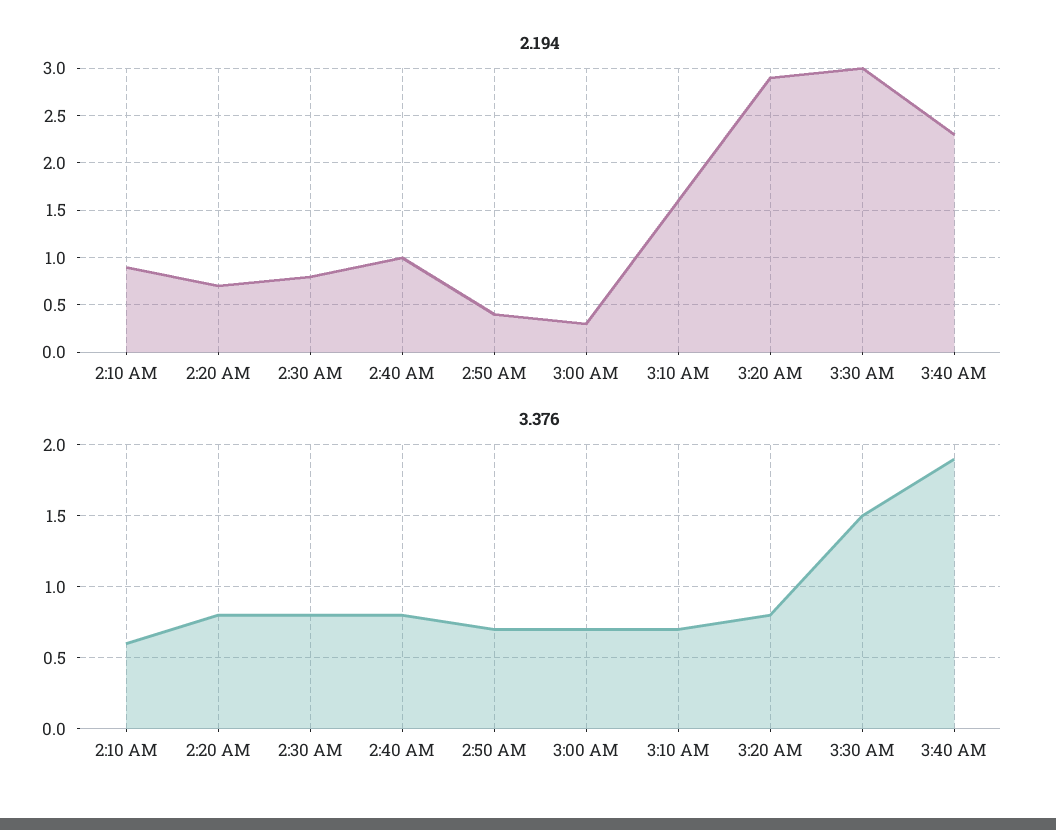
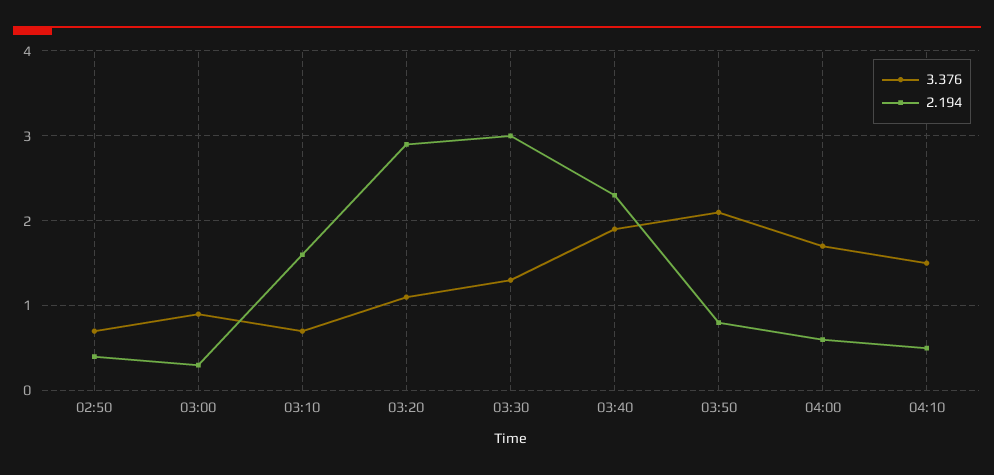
2.194, 2:10 AM: 0.9 -> none
2.194, 2:20 AM: 0.7 -> none
2.194, 2:30 AM: 0.8 -> none
2.194, 2:40 AM: 1 -> none
3.376, 2:10 AM: 0.6 -> none
3.376, 2:20 AM: 0.8 -> none
3.376, 2:30 AM: 0.8 -> none
3.376, 2:40 AM: 0.8 -> none
3.376, 3:00 AM: 0.7 -> 0.9
3.376, 3:20 AM: 0.8 -> 1.1
3.376, 3:30 AM: 1.5 -> 1.3
3.376, 03:50: none -> 2.1
2.194, 03:50: none -> 0.8
3.376, 04:00: none -> 1.7
2.194, 04:00: none -> 0.6
3.376, 04:10: none -> 1.5
2.194, 04:10: none -> 0.5

